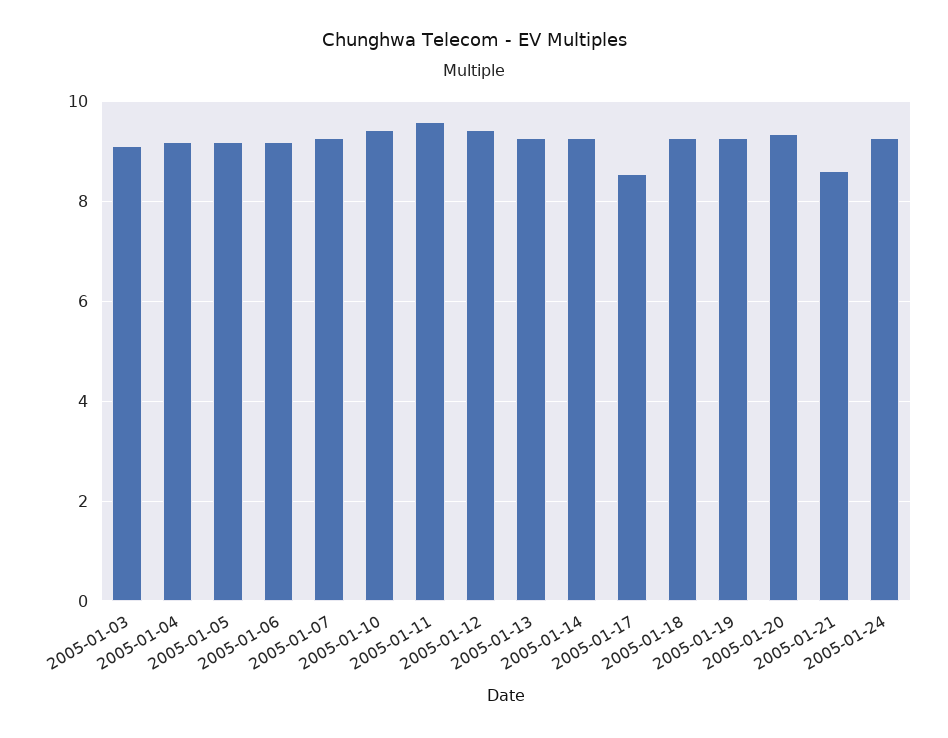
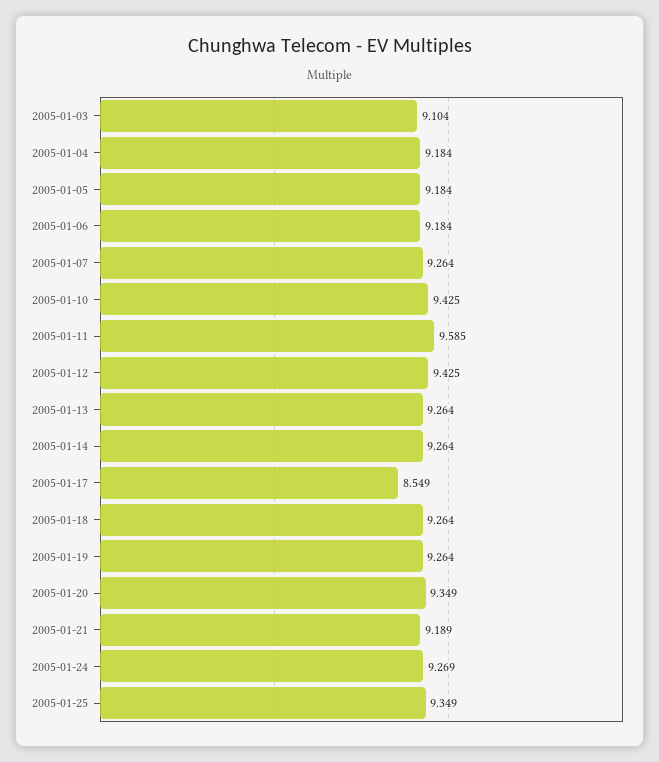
2005-01-21: 8.6 -> 9.189
2005-01-25: none -> 9.349

